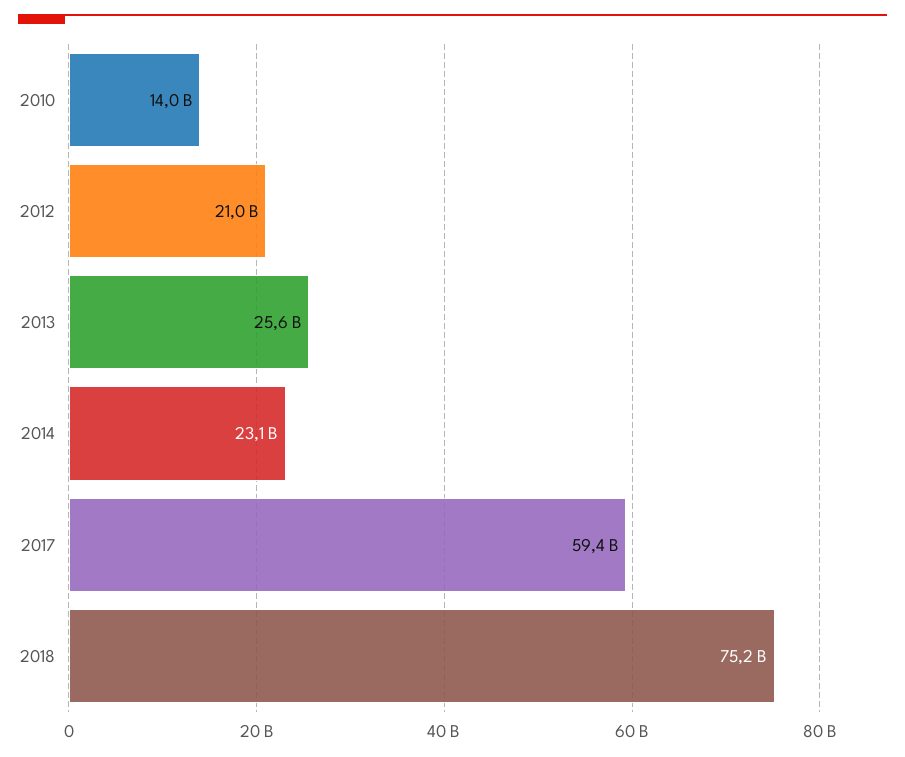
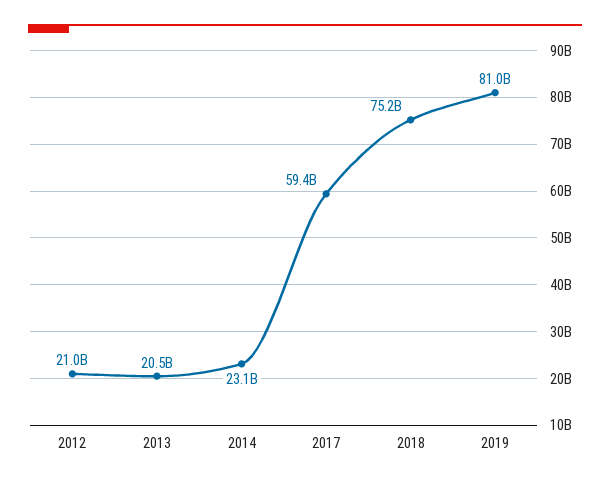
2010: 14000000000 -> none
2013: 25600000000 -> 20500000000
2019: none -> 81000000000

